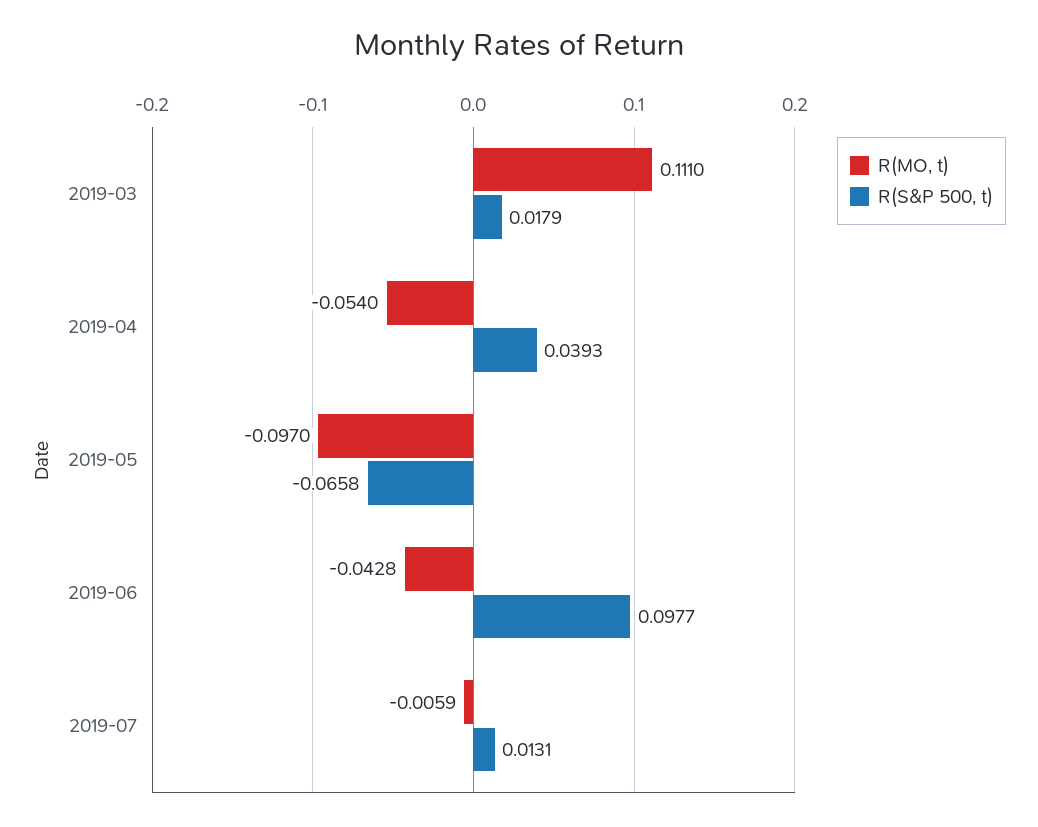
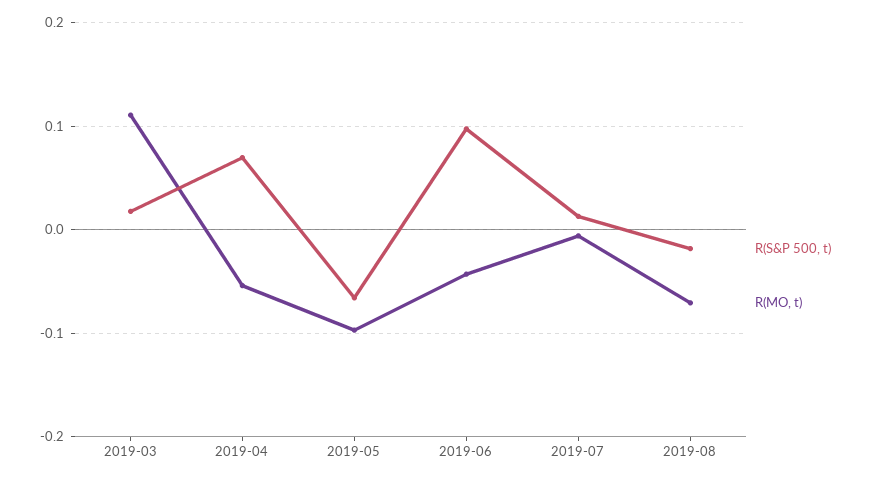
R(S&P 500, t), 2019-04: 0.0393 -> 0.07
R(S&P 500, t), 2019-08: none -> -0.02
R(MO, t), 2019-08: none -> -0.07

